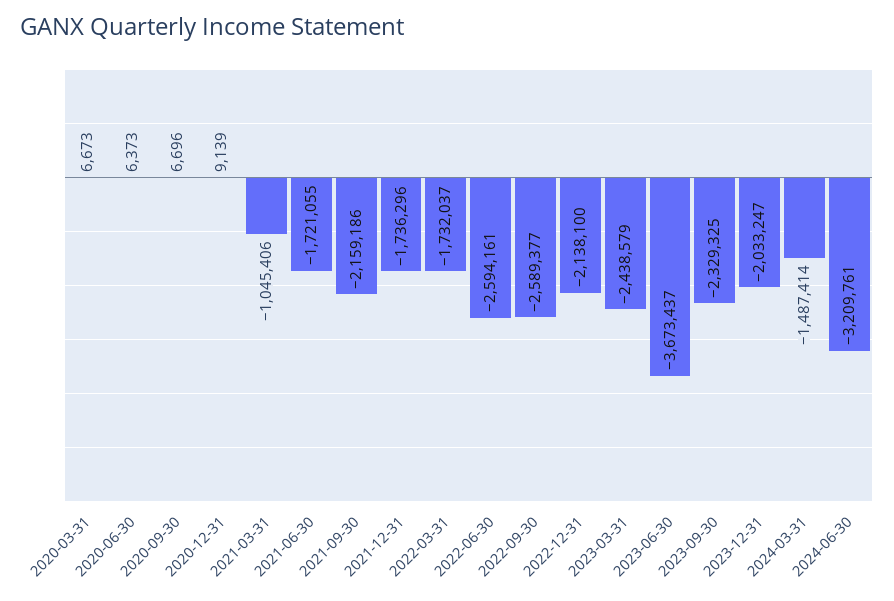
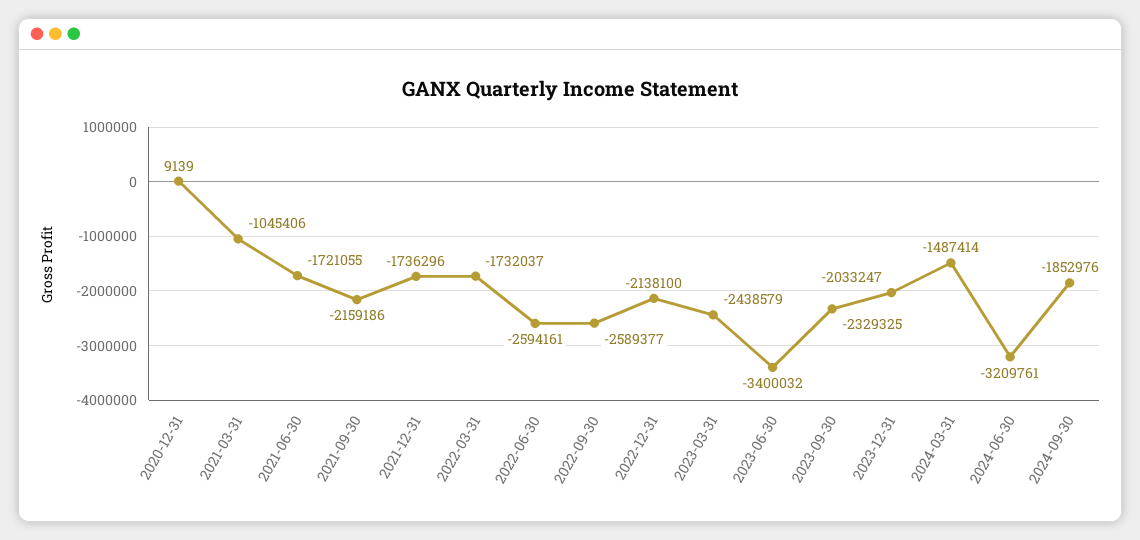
2020-03-31: 6673 -> none
2020-06-30: 6373 -> none
2020-09-30: 6696 -> none
2023-06-30: -3673437 -> -3400032
2024-09-30: none -> -1852976

